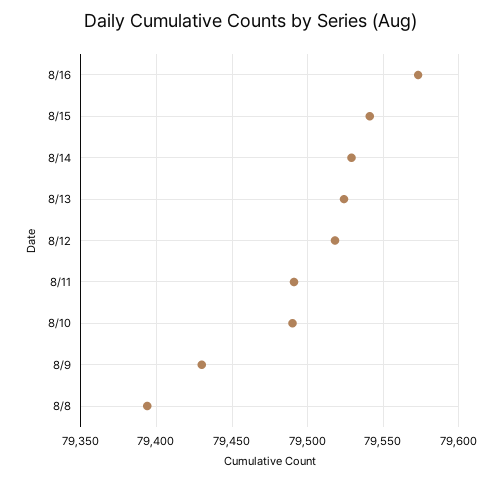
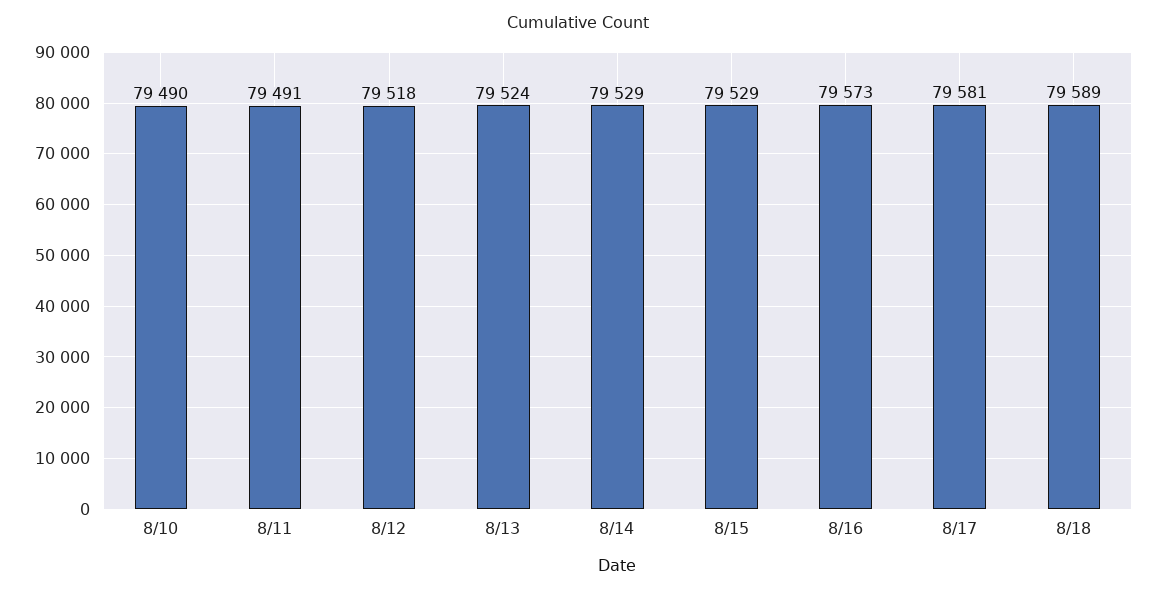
8/15: 79540 -> 79529
8/9: 79430 -> none
8/8: 79395 -> none
8/17: none -> 79581
8/18: none -> 79589

